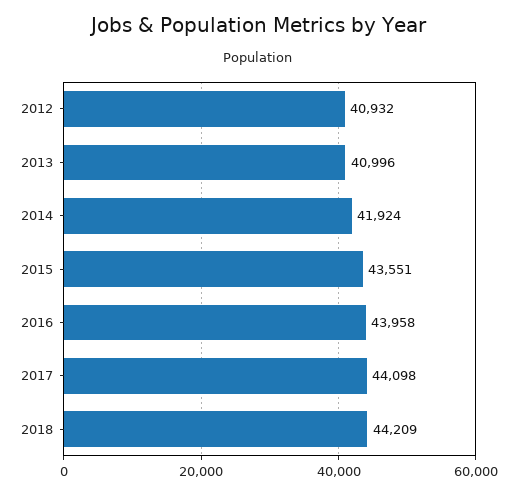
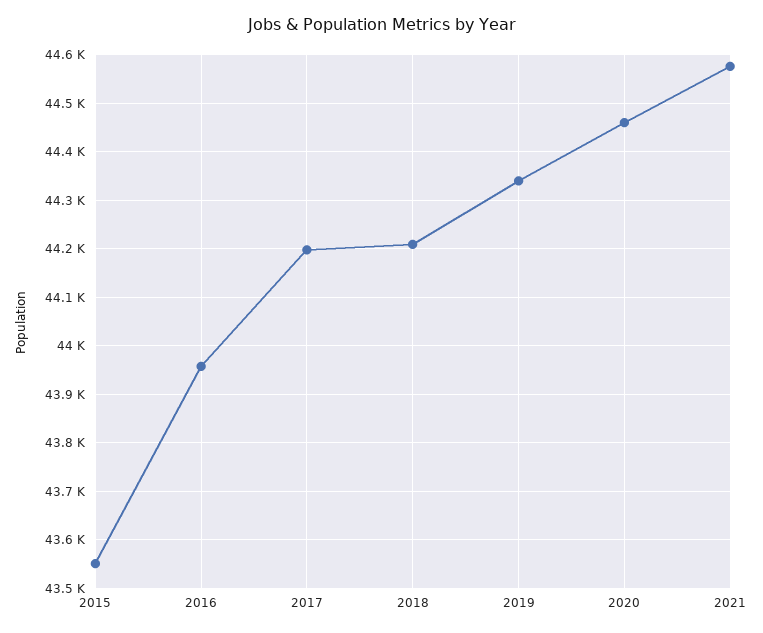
2012: 40932 -> none
2013: 40996 -> none
2014: 41924 -> none
2017: 44098 -> 44200
2019: none -> 44340
2020: none -> 44460
2021: none -> 44580

